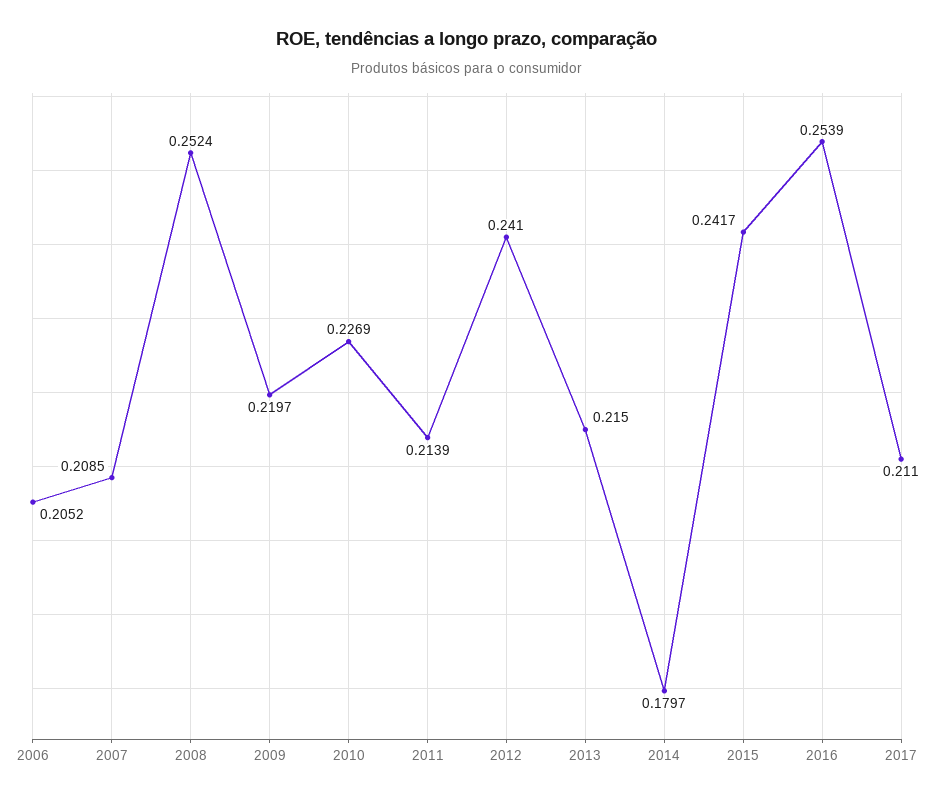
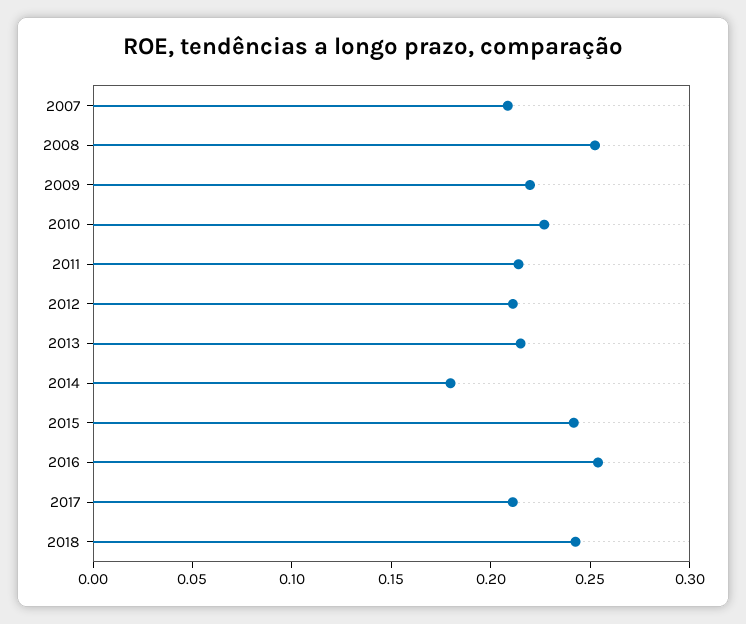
2006: 0.2052 -> none
2012: 0.241 -> 0.21
2018: none -> 0.24

